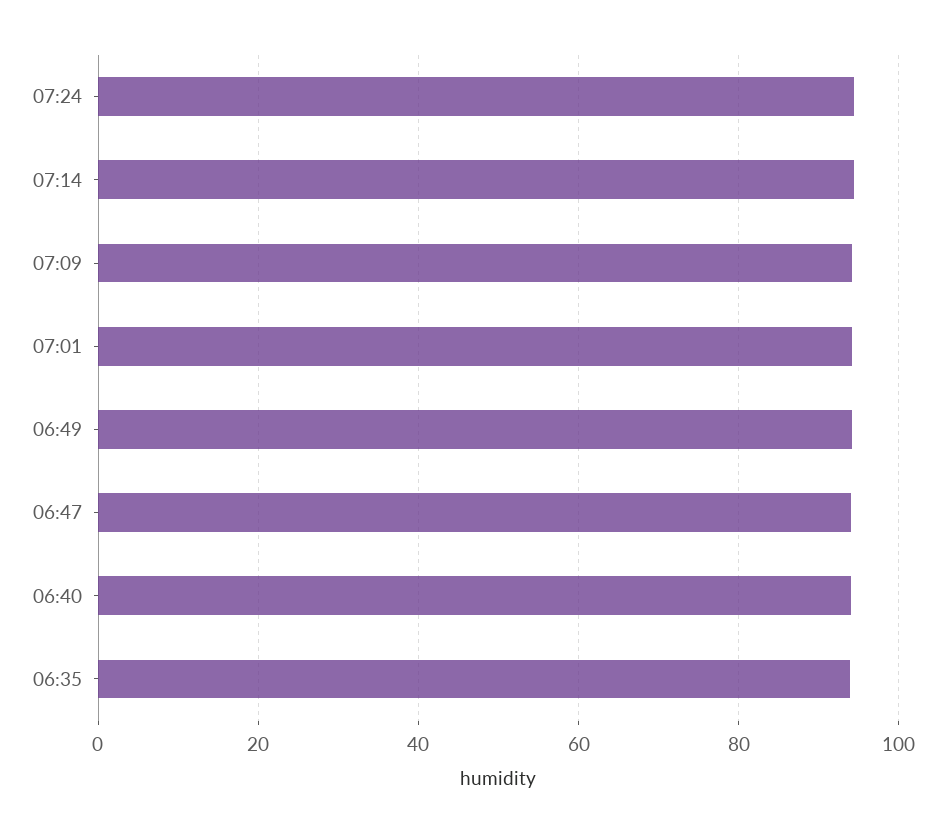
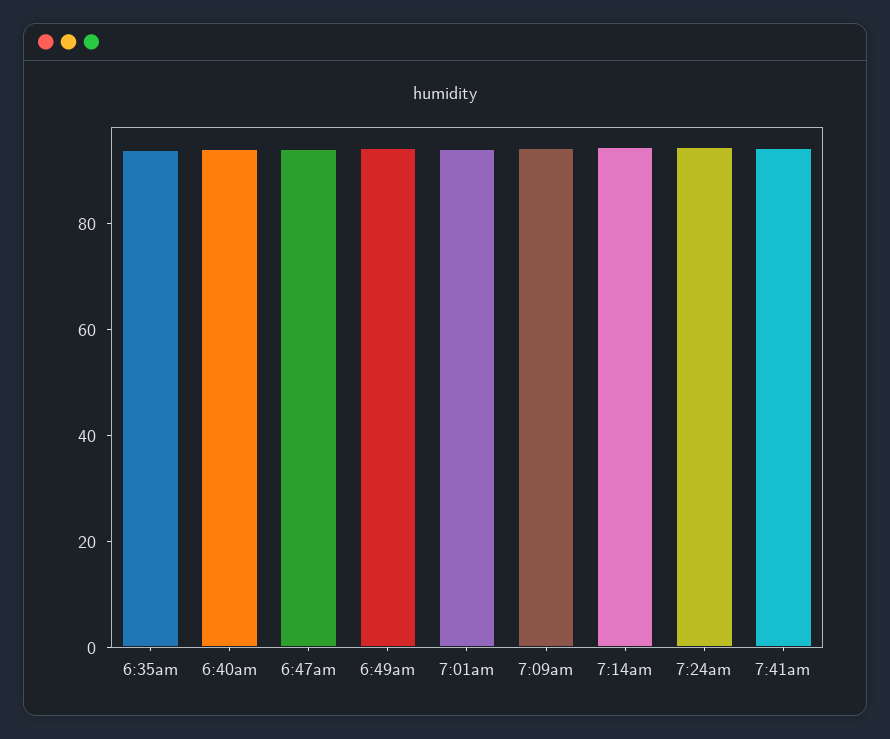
7:41am: none -> 95

